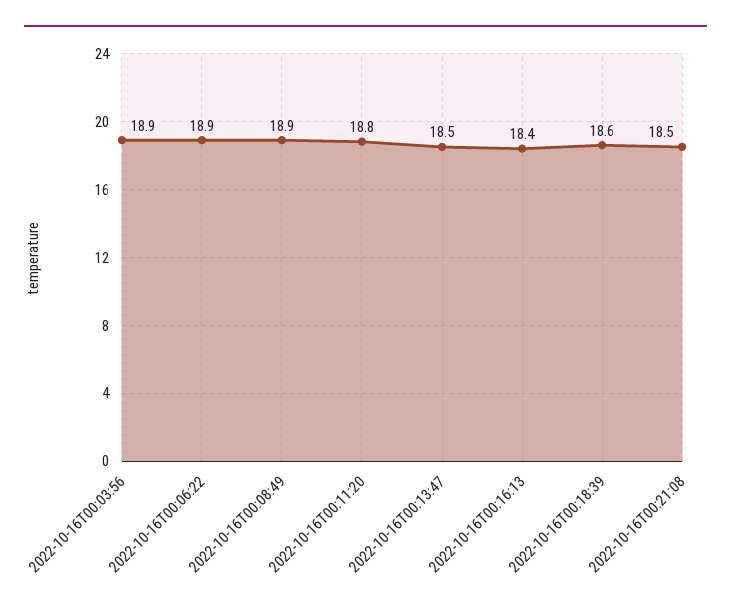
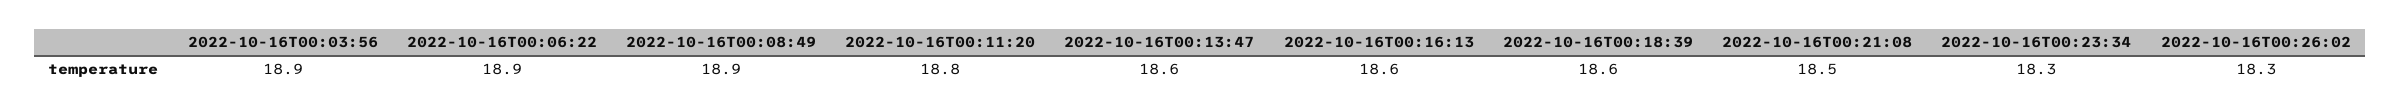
2022-10-16T00:13:47: 18.5 -> 18.6
2022-10-16T00:16:13: 18.4 -> 18.6
2022-10-16T00:23:34: none -> 18.3
2022-10-16T00:26:02: none -> 18.3

